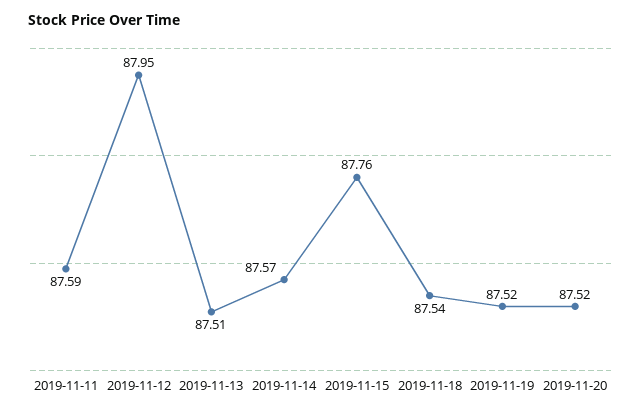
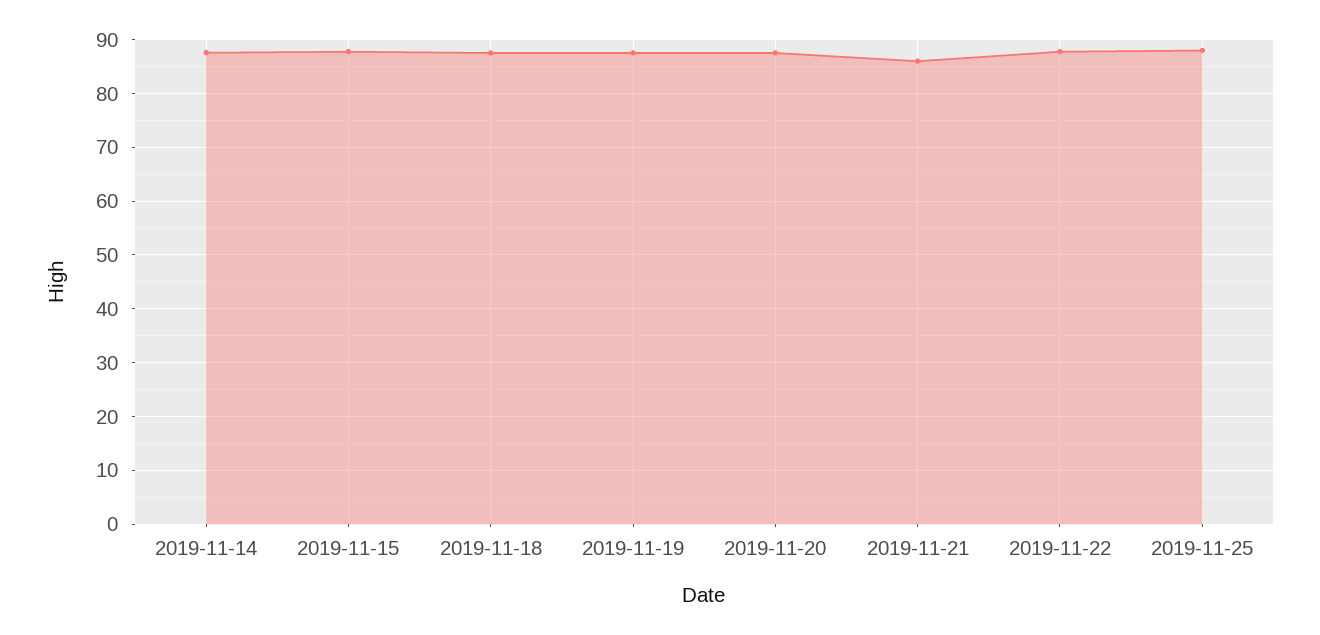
2019-11-11: 87.59 -> none
2019-11-12: 87.95 -> none
2019-11-13: 87.51 -> none
2019-11-21: none -> 86
2019-11-22: none -> 88
2019-11-25: none -> 88

